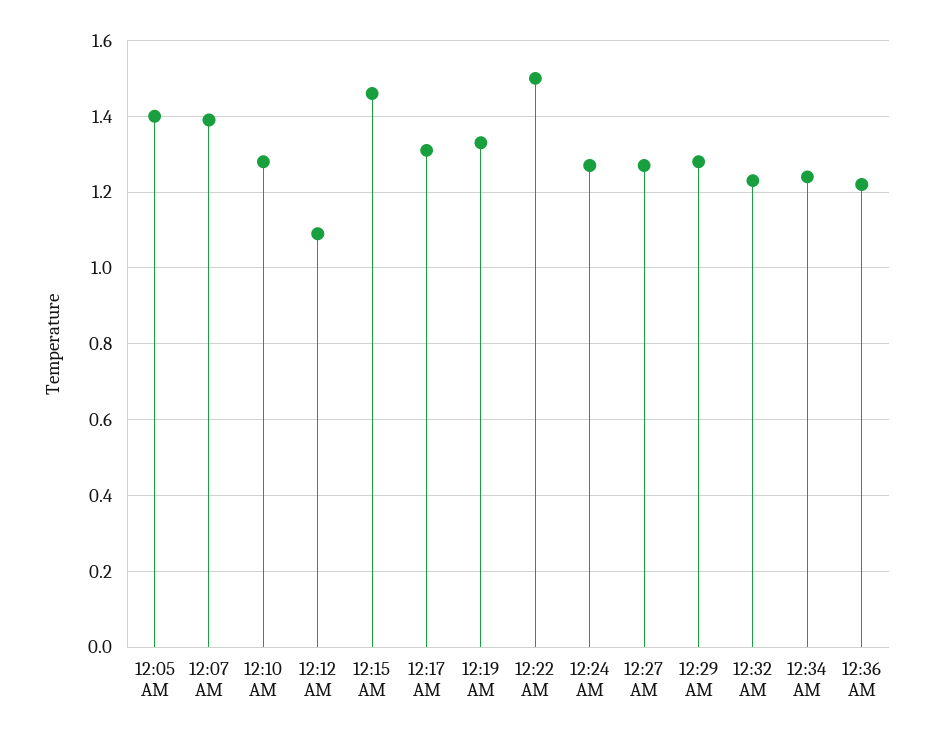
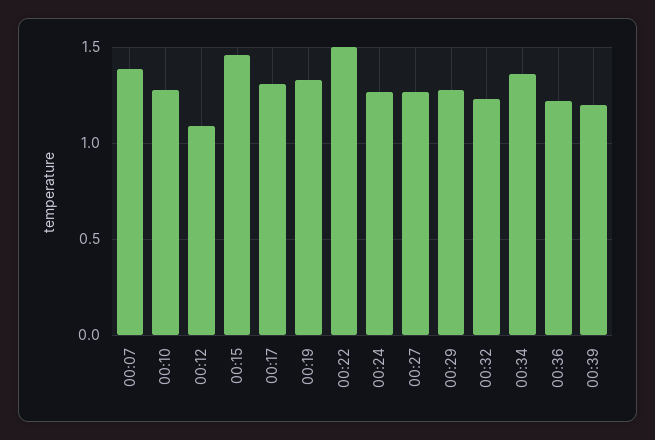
12:05 AM: 1.4 -> none
12:34 AM: 1.25 -> 1.35
00:39: none -> 1.2

